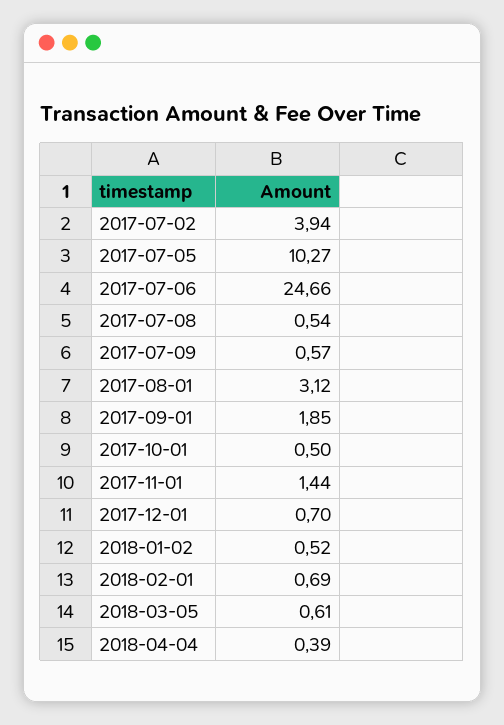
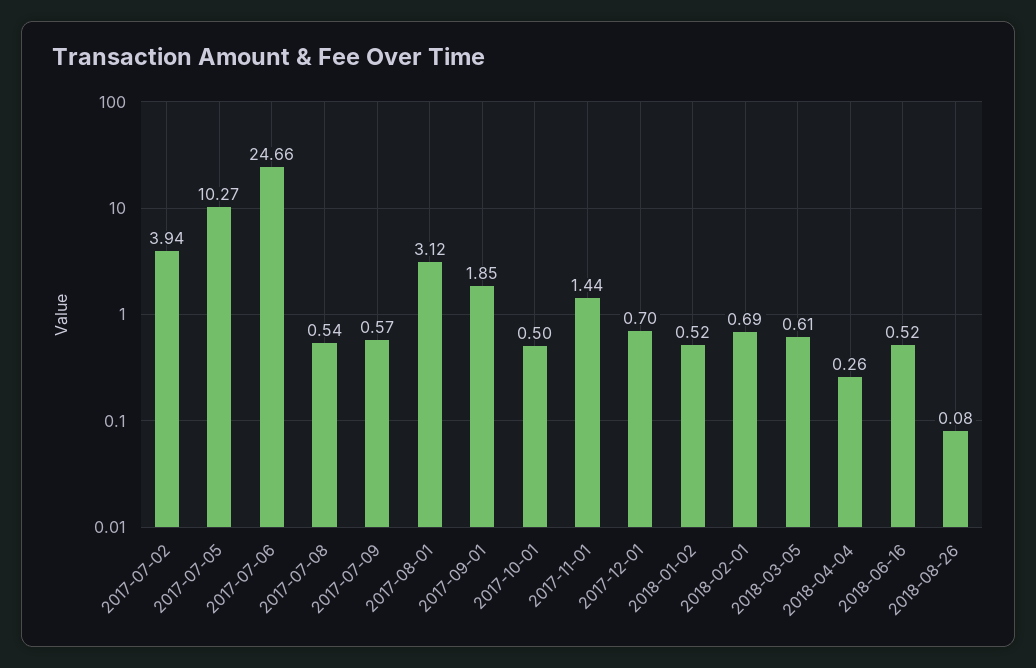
2018-04-04: 0.39 -> 0.26
2018-06-16: none -> 0.52
2018-08-26: none -> 0.08

